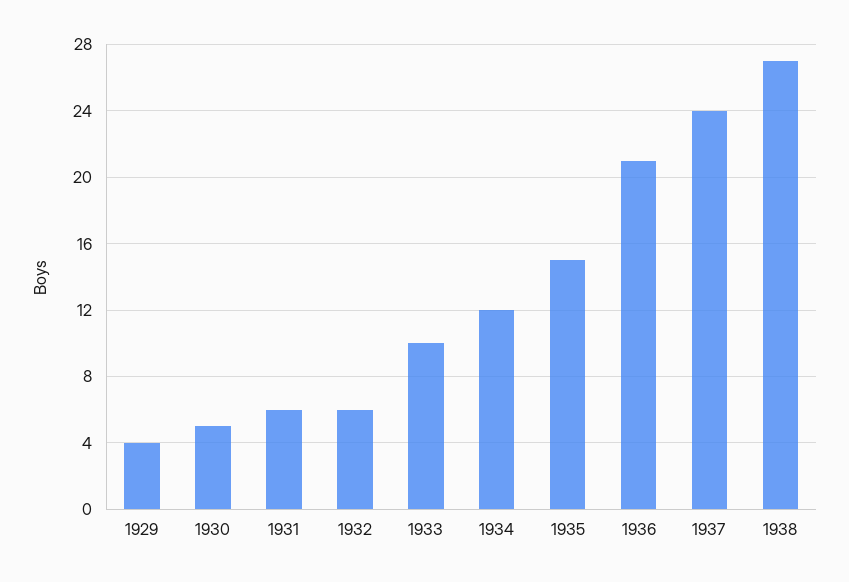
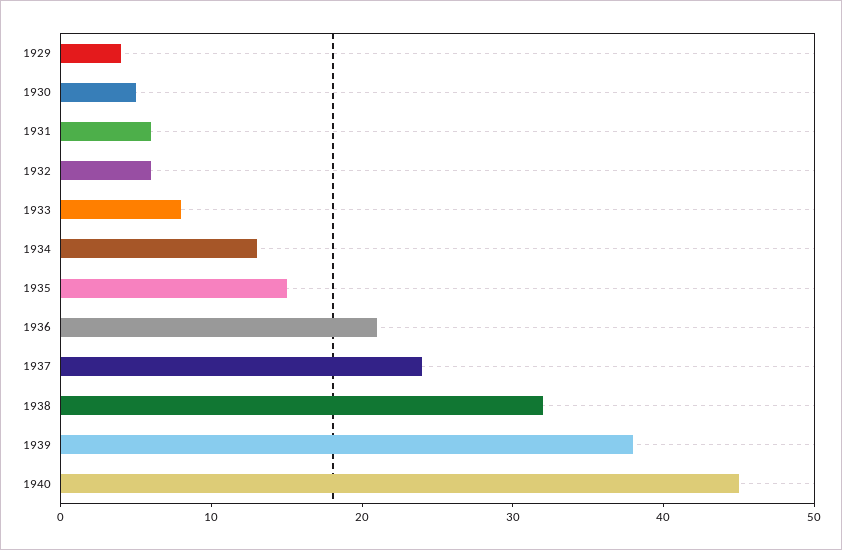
1933: 10 -> 8
1934: 12 -> 13
1938: 27 -> 32
1939: none -> 38
1940: none -> 45

